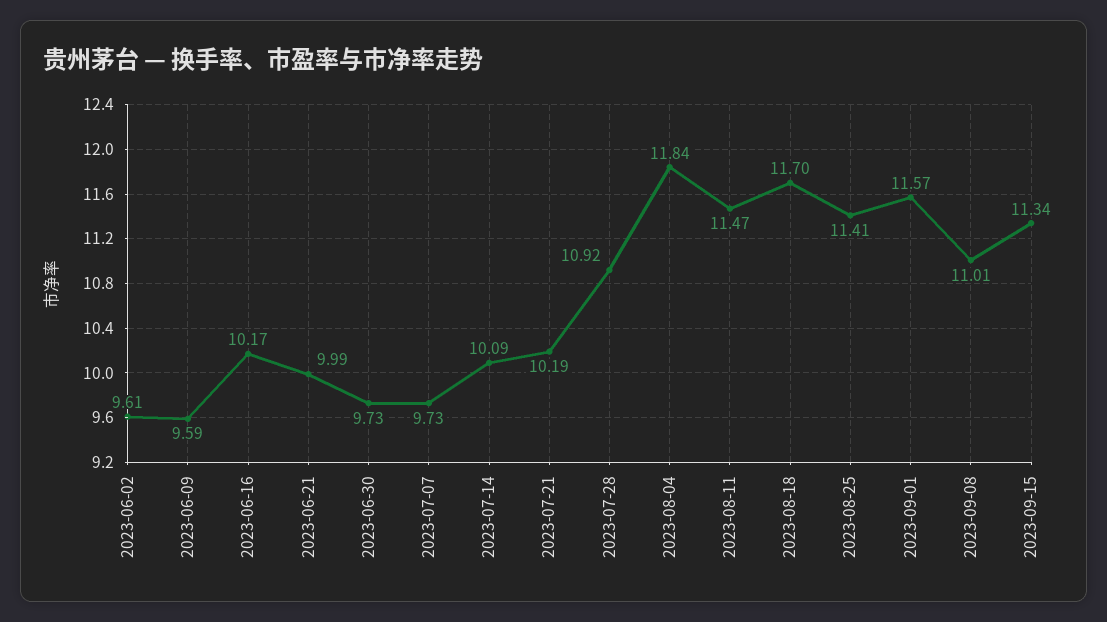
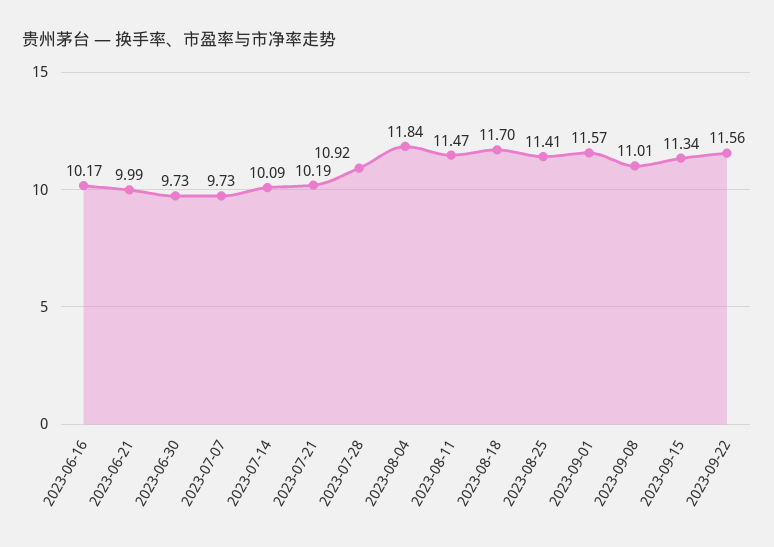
2023-06-02: 9.61 -> none
2023-06-09: 9.59 -> none
2023-09-22: none -> 11.56

